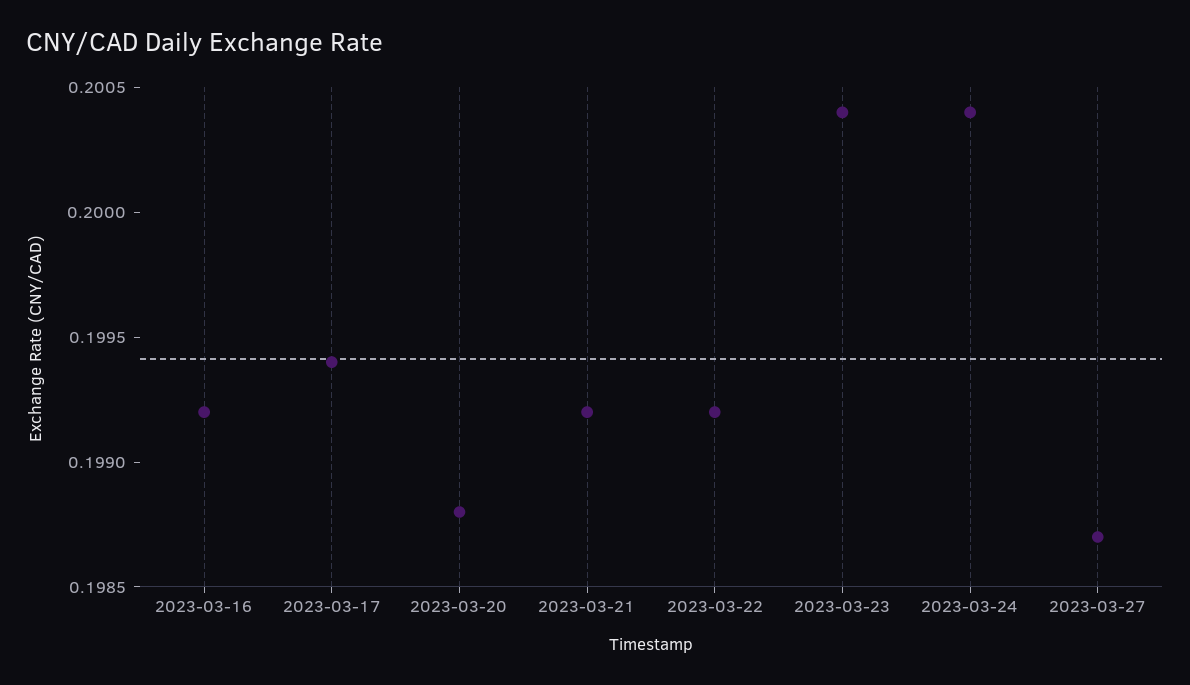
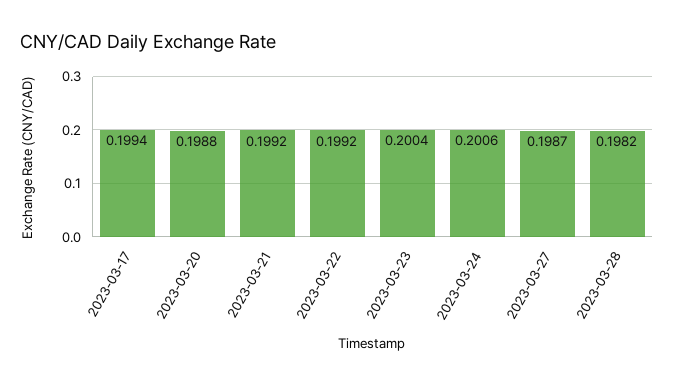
2023-03-16: 0.1992 -> none
2023-03-24: 0.2004 -> 0.2006
2023-03-28: none -> 0.1982

